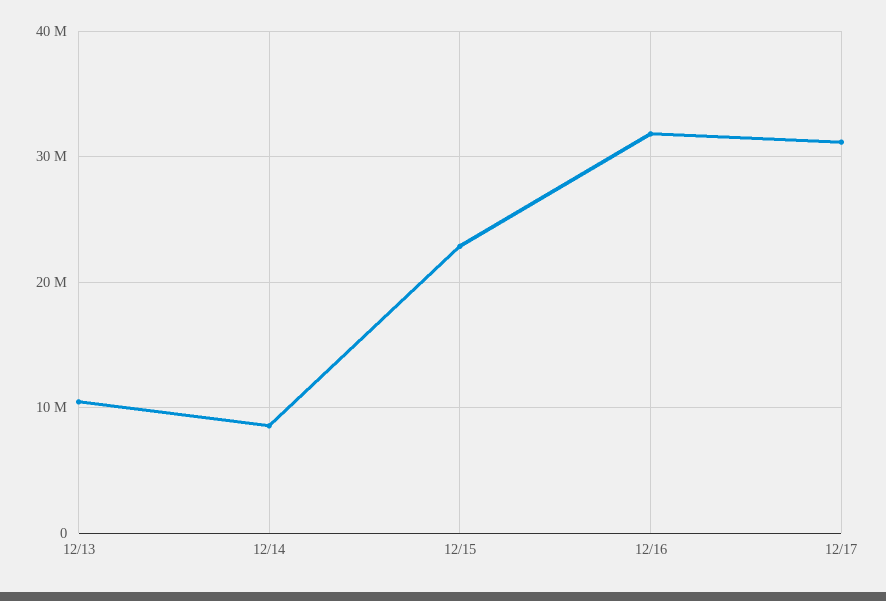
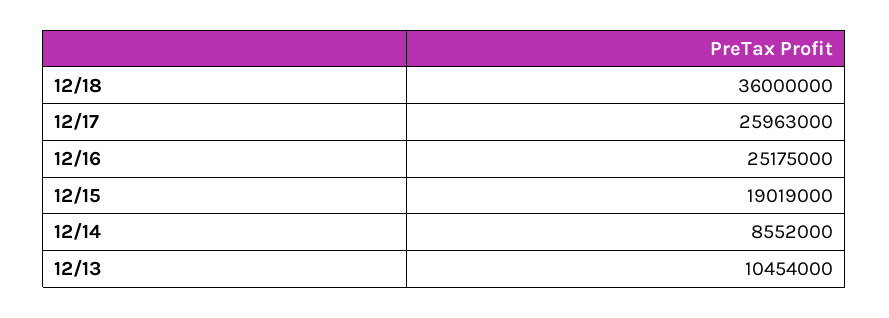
12/15: 23000000 -> 19019000
12/16: 32000000 -> 25175000
12/17: 31000000 -> 25963000
12/18: none -> 36000000

